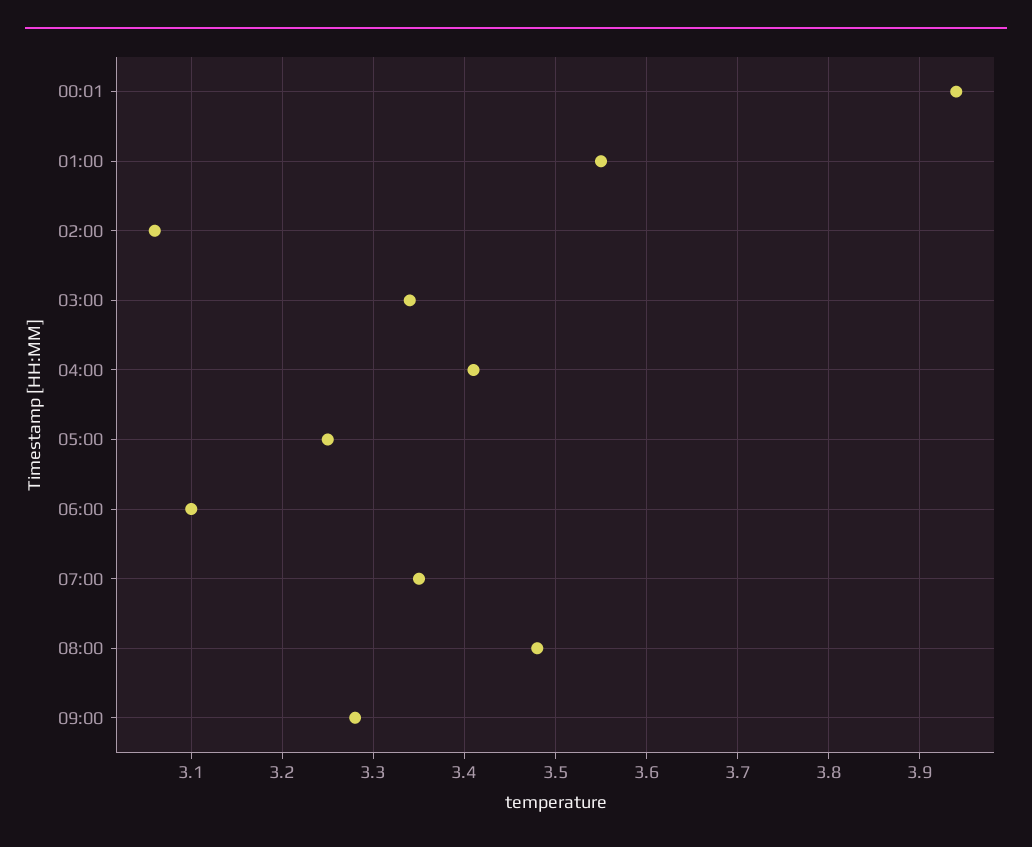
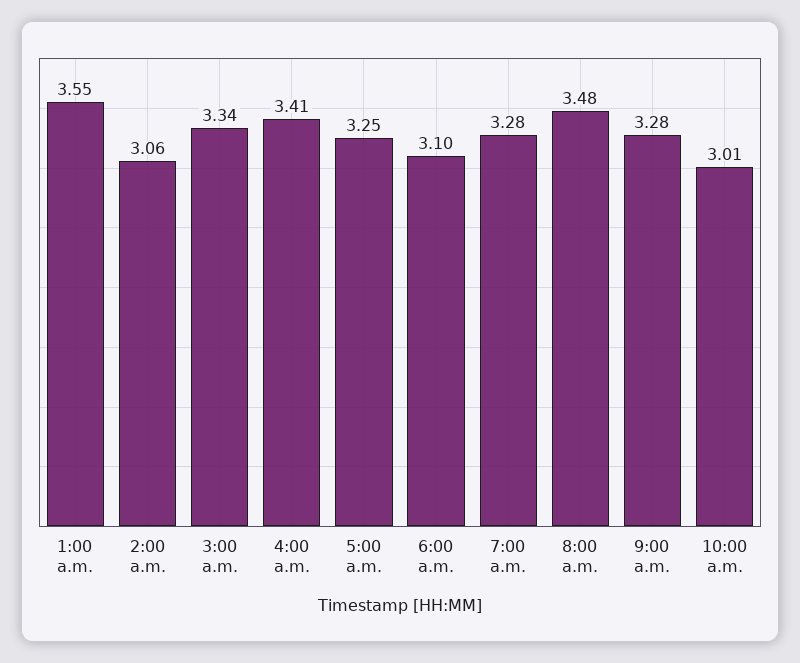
00:01: 3.94 -> none
07:00: 3.35 -> 3.28
10:00 a.m.: none -> 3.01

